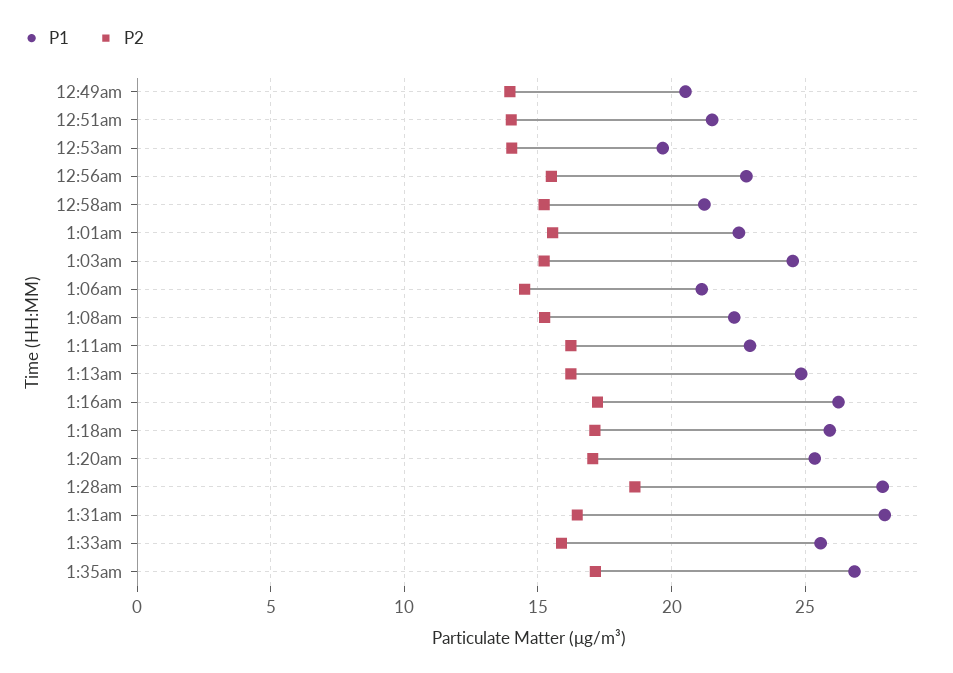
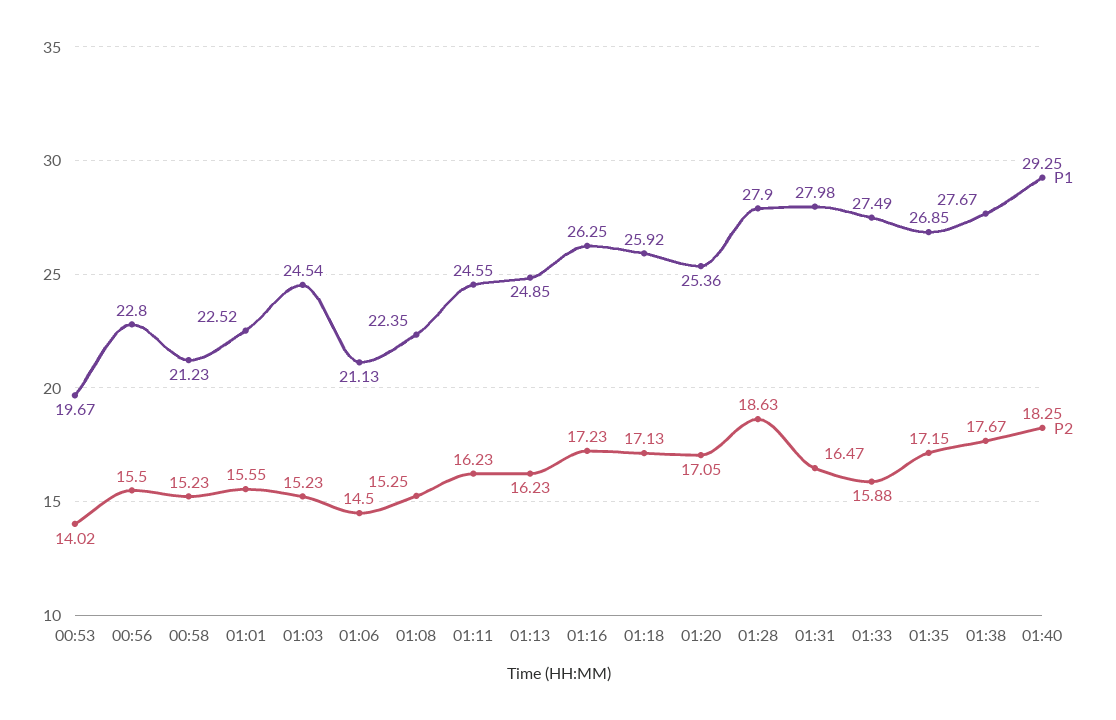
P1, 12:49am: 20.5 -> none
P2, 12:49am: 14 -> none
P1, 12:51am: 21.5 -> none
P2, 12:51am: 14 -> none
P1, 1:11am: 23 -> 24.55
P1, 1:33am: 25.5 -> 27.49
P1, 01:38: none -> 27.67
P2, 01:38: none -> 17.67
P1, 01:40: none -> 29.25
P2, 01:40: none -> 18.25

